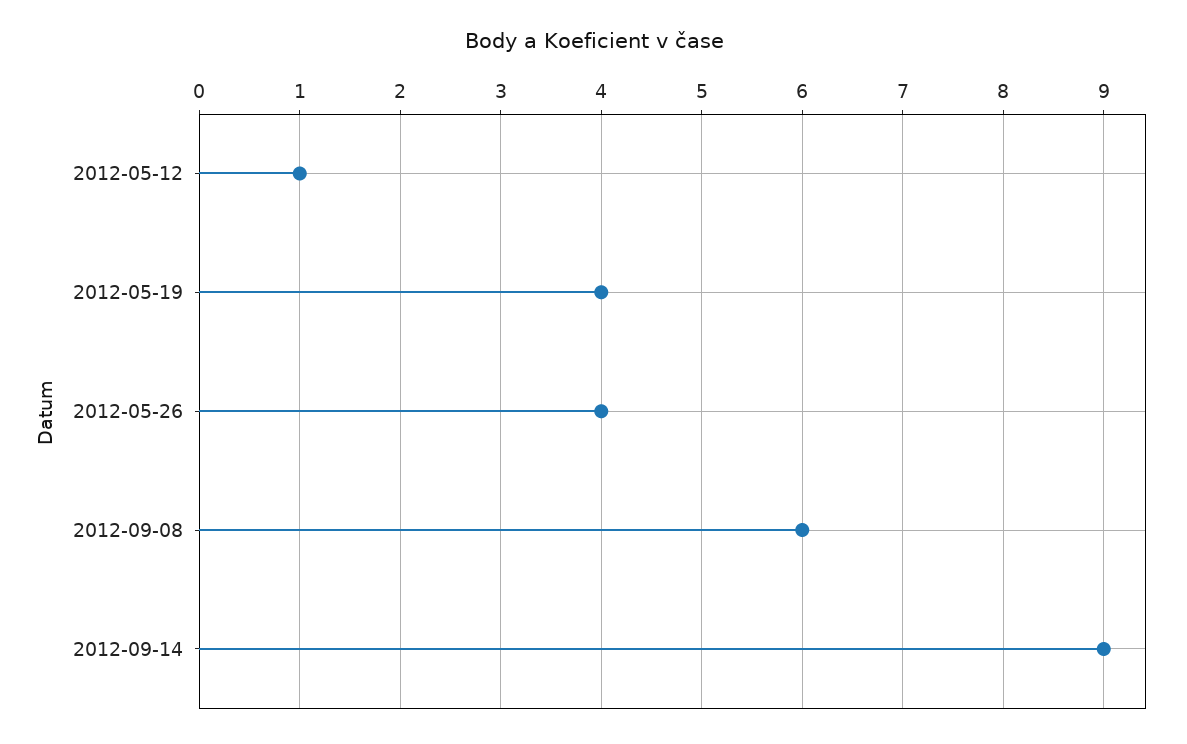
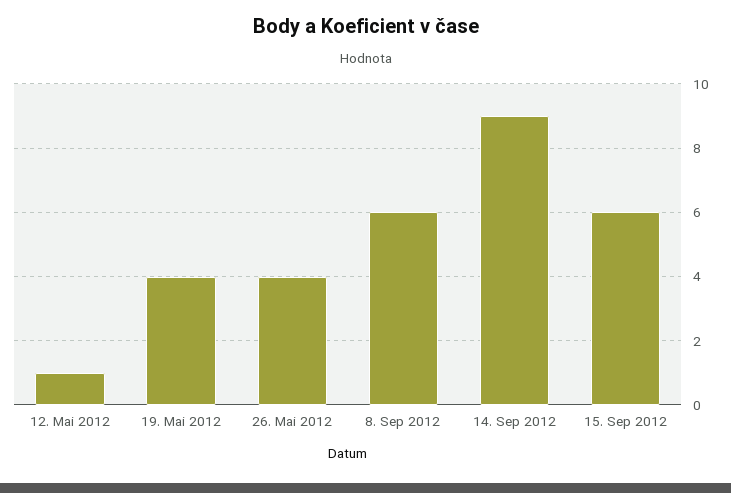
15. Sep 2012: none -> 6

